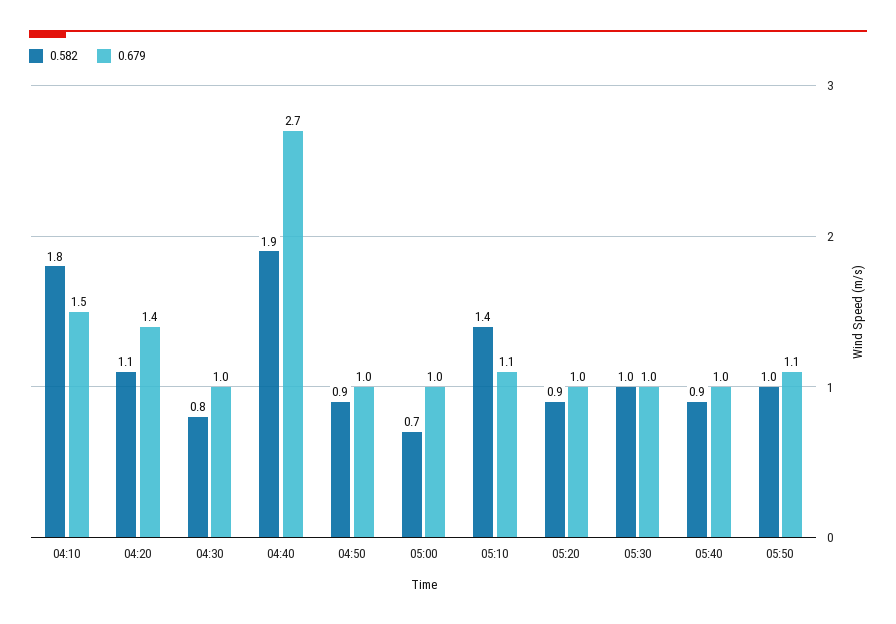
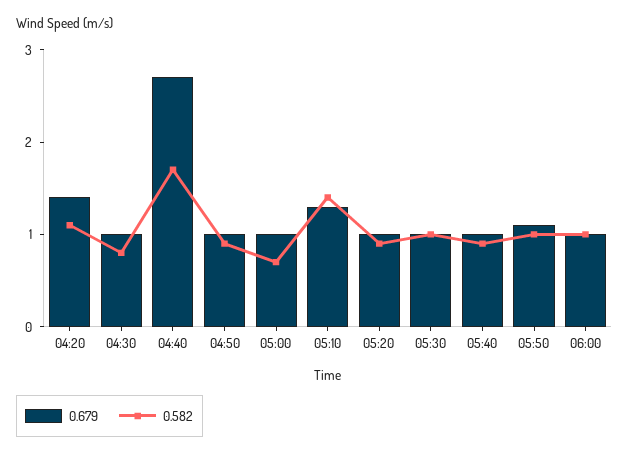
0.582, 04:10: 1.8 -> none
0.679, 04:10: 1.5 -> none
0.582, 04:40: 1.9 -> 1.7
0.679, 05:10: 1.1 -> 1.3
0.679, 06:00: none -> 1
0.582, 06:00: none -> 1

